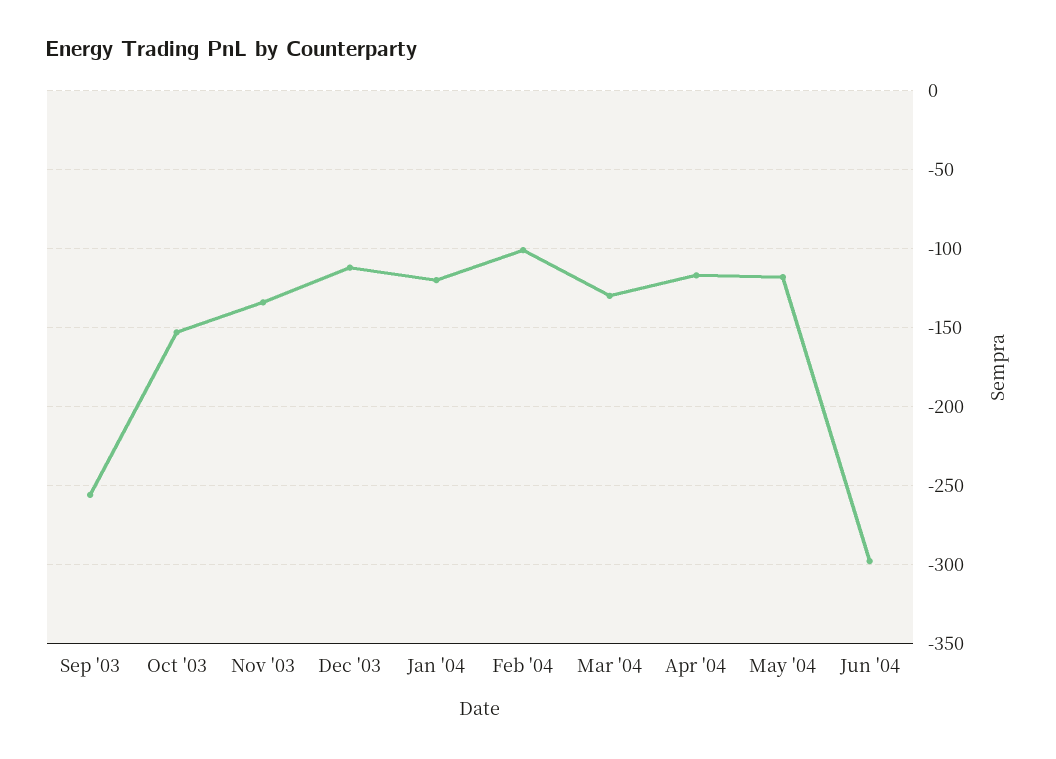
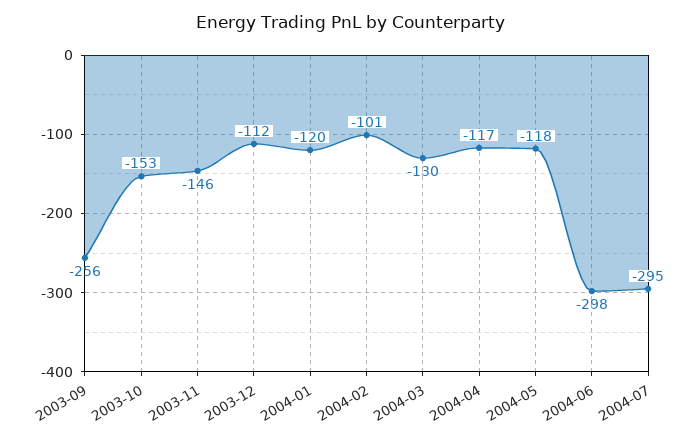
Nov '03: -135 -> -146
2004-07: none -> -295

